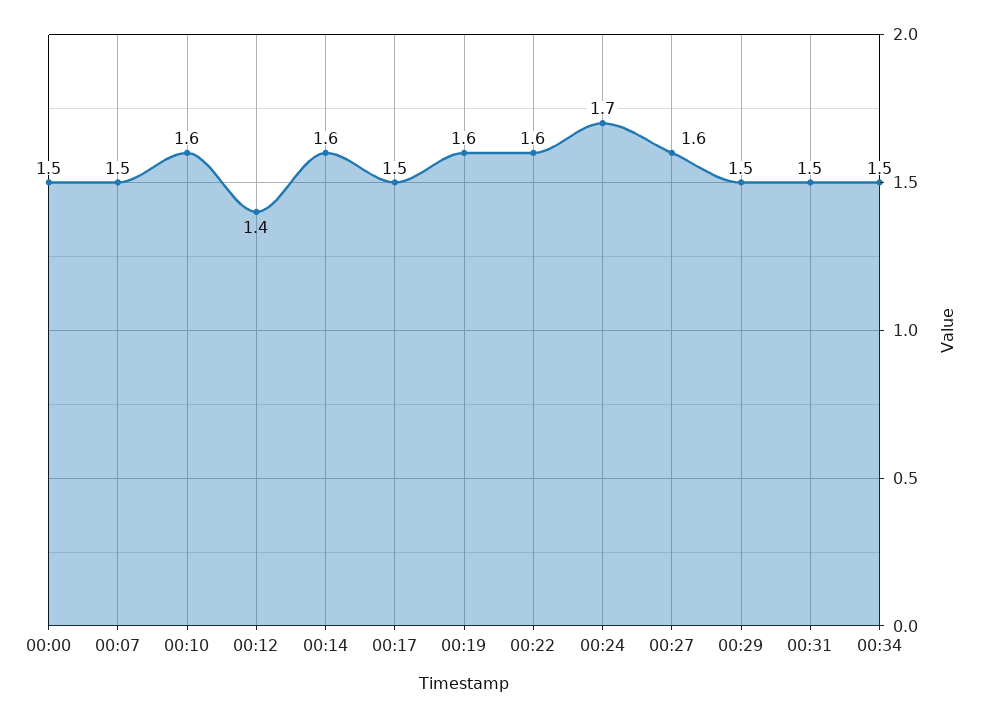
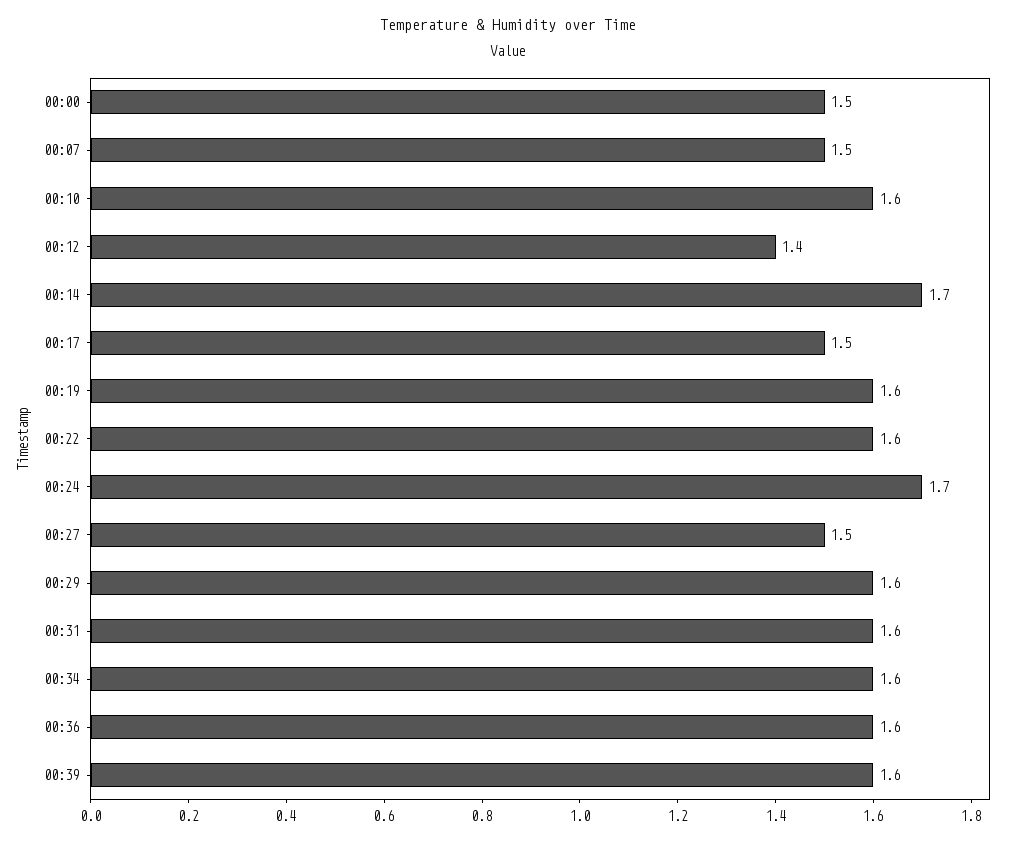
00:14: 1.6 -> 1.7
00:27: 1.6 -> 1.5
00:29: 1.5 -> 1.6
00:31: 1.5 -> 1.6
00:34: 1.5 -> 1.6
00:36: none -> 1.6
00:39: none -> 1.6

